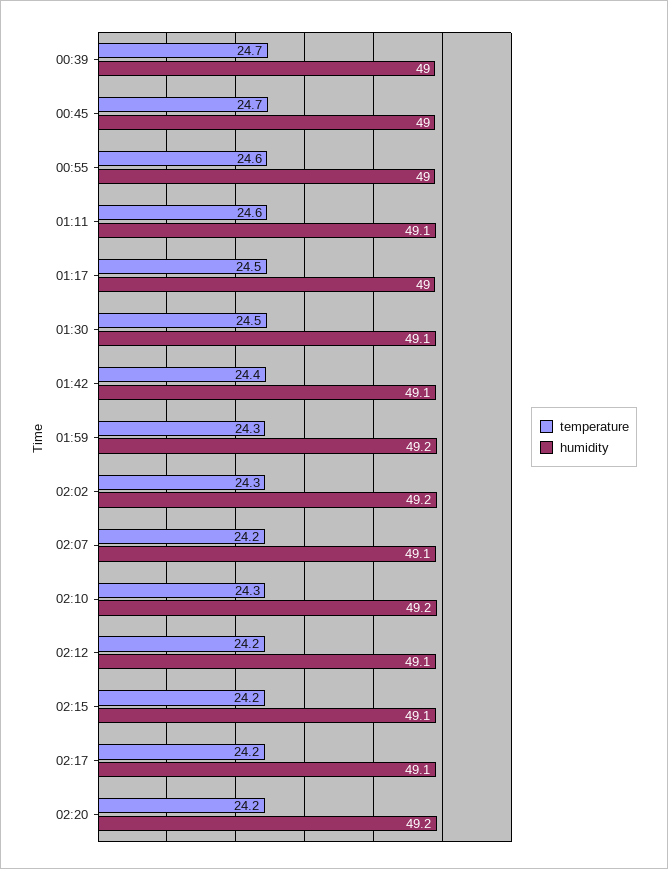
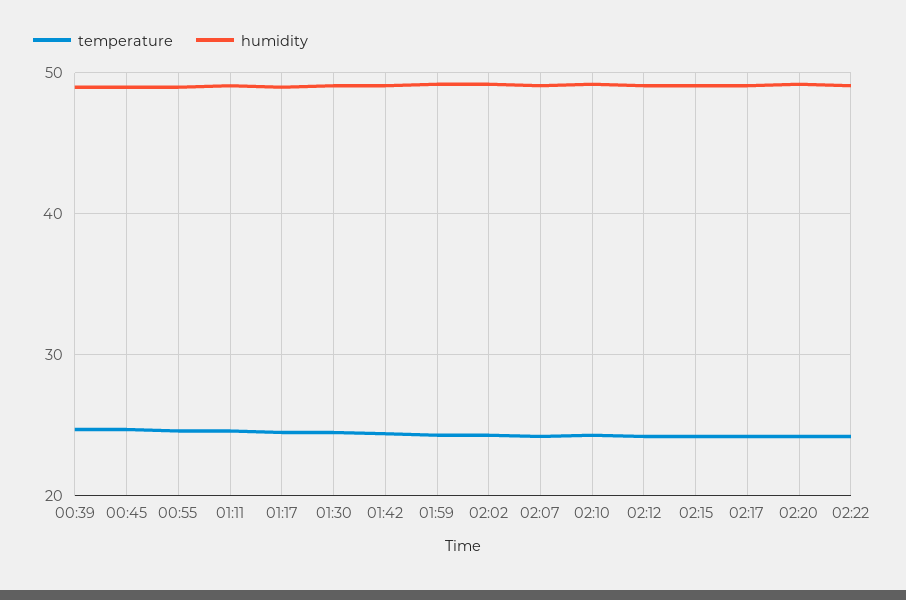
temperature, 02:22: none -> 24
humidity, 02:22: none -> 49

